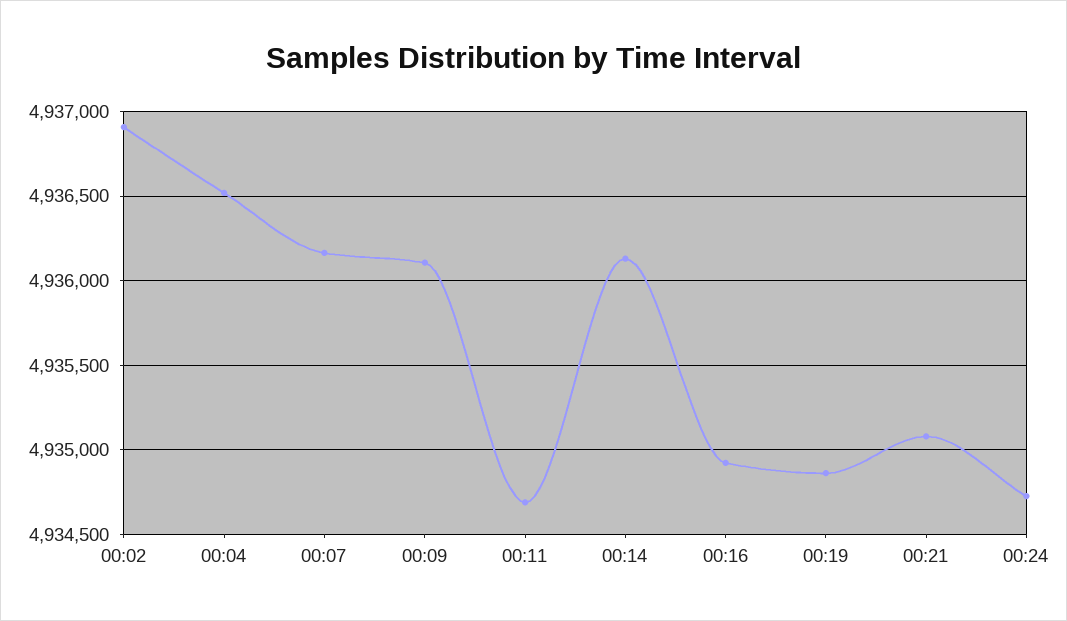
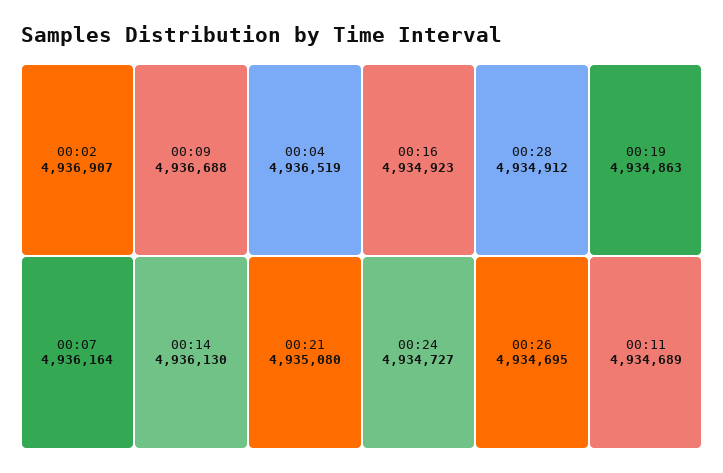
00:09: 4936100 -> 4936688
00:28: none -> 4934912
00:26: none -> 4934695

